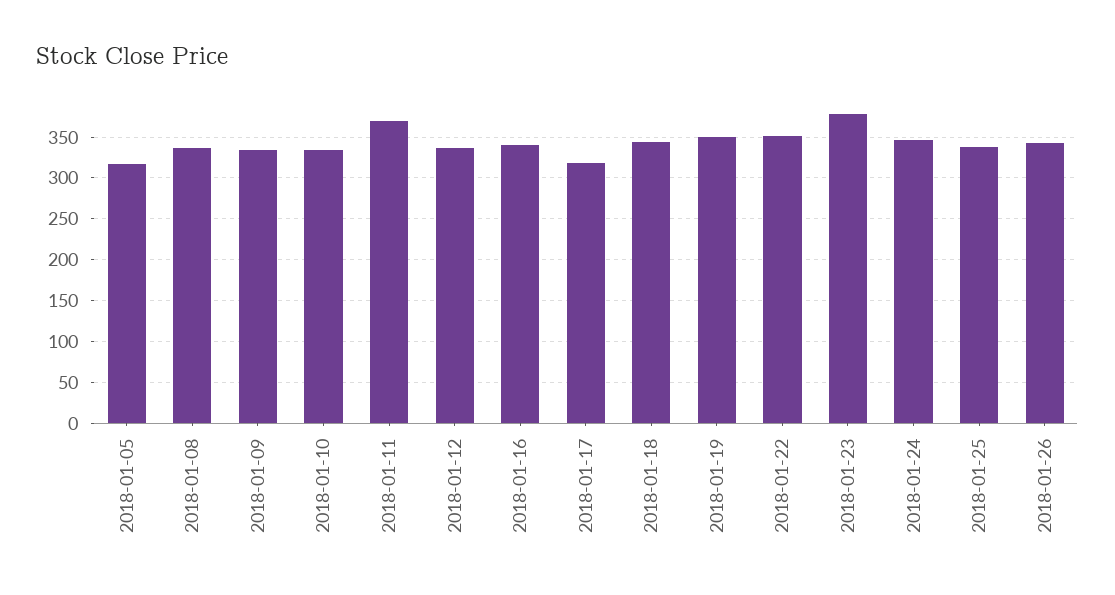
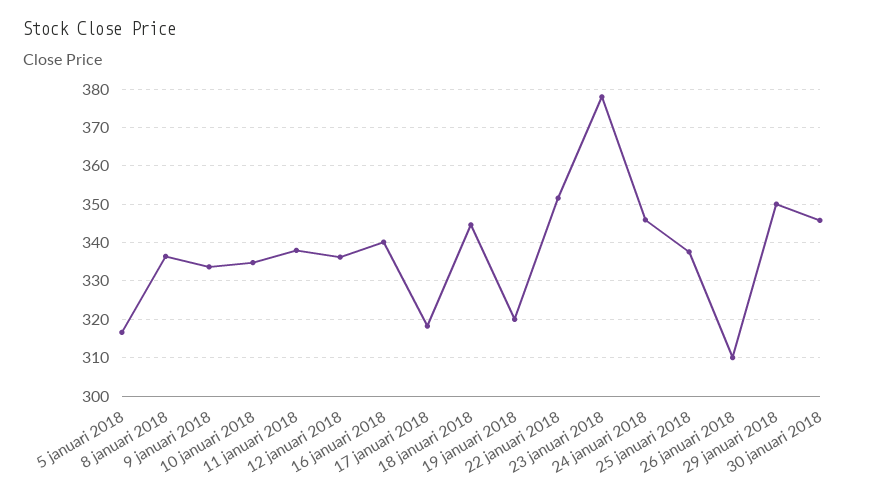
2018-01-11: 370 -> 338
2018-01-19: 350 -> 320
2018-01-26: 340 -> 310
29 januari 2018: none -> 350
30 januari 2018: none -> 346

